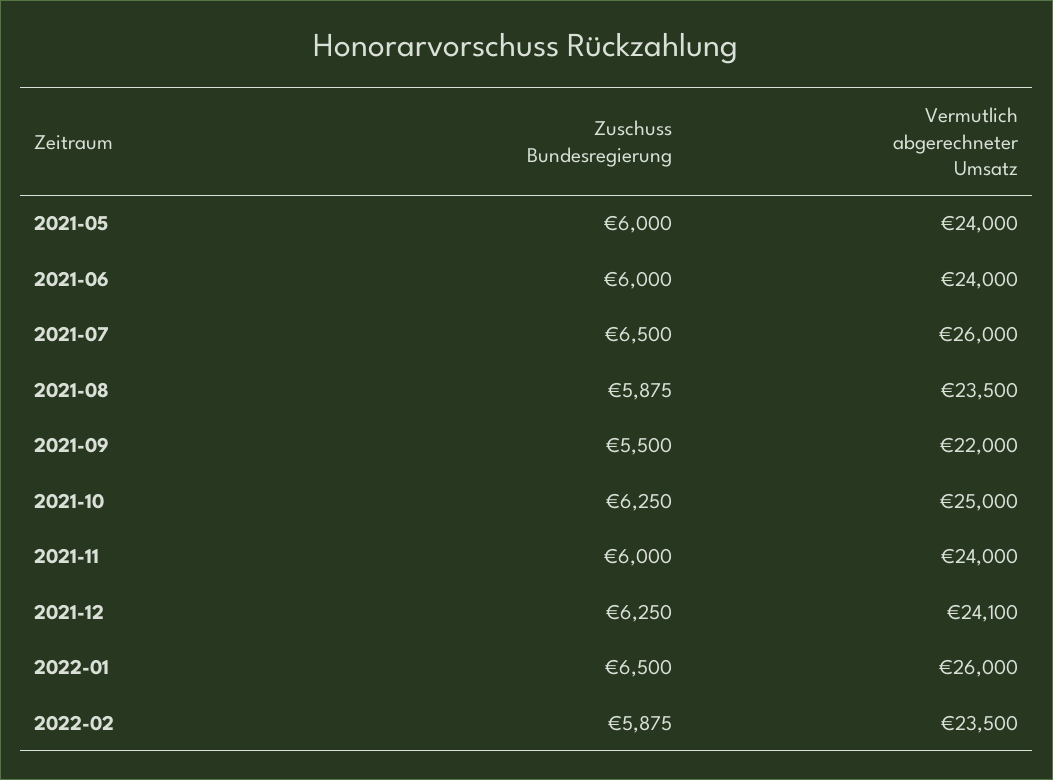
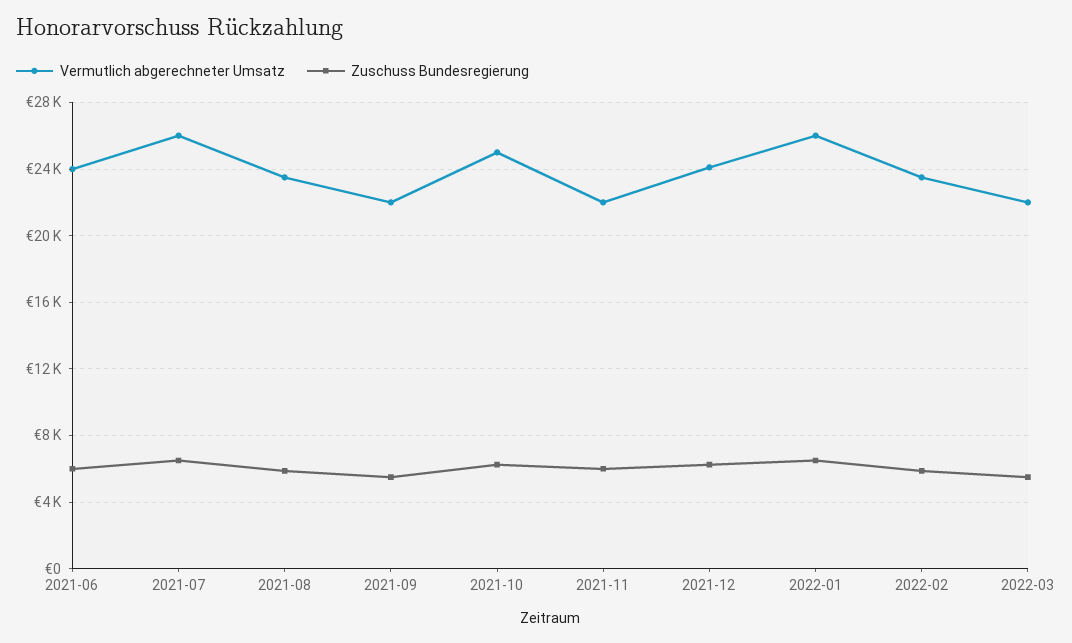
Zuschuss Bundesregierung, 2021-05: 6000 -> none
Vermutlich abgerechneter Umsatz, 2021-05: 24000 -> none
Vermutlich abgerechneter Umsatz, 2021-11: 24000 -> 22000
Vermutlich abgerechneter Umsatz, 2022-03: none -> 22000
Zuschuss Bundesregierung, 2022-03: none -> 5500

